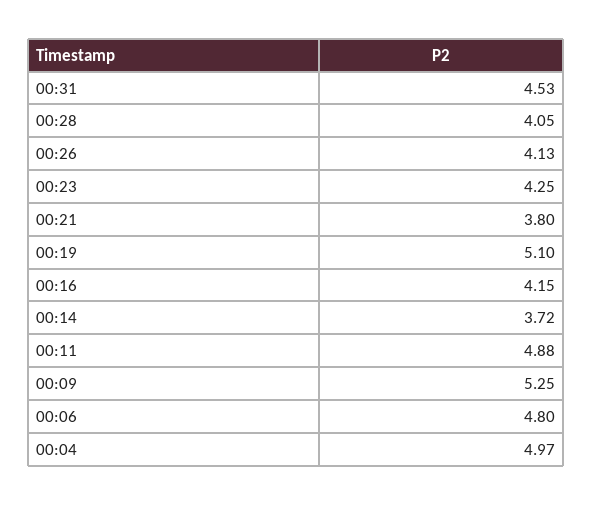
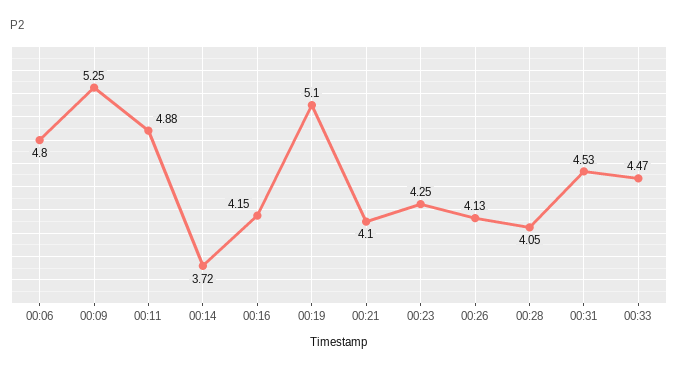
00:21: 3.8 -> 4.1
00:04: 4.97 -> none
00:33: none -> 4.47

